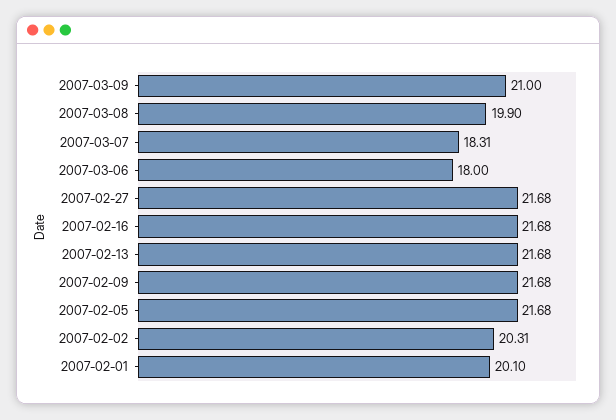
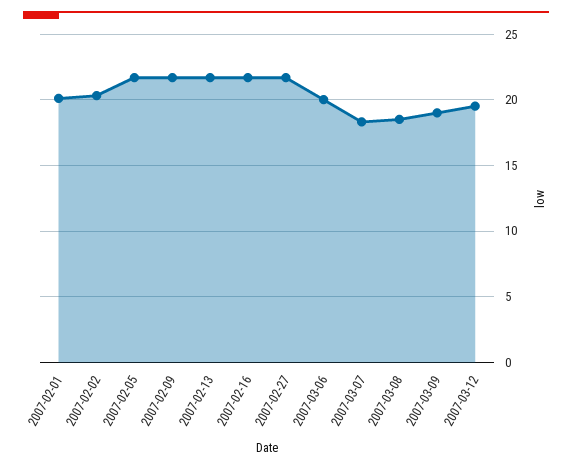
2007-03-09: 21 -> 19
2007-03-08: 19.9 -> 18.5
2007-03-06: 18 -> 20
2007-03-12: none -> 19.5

